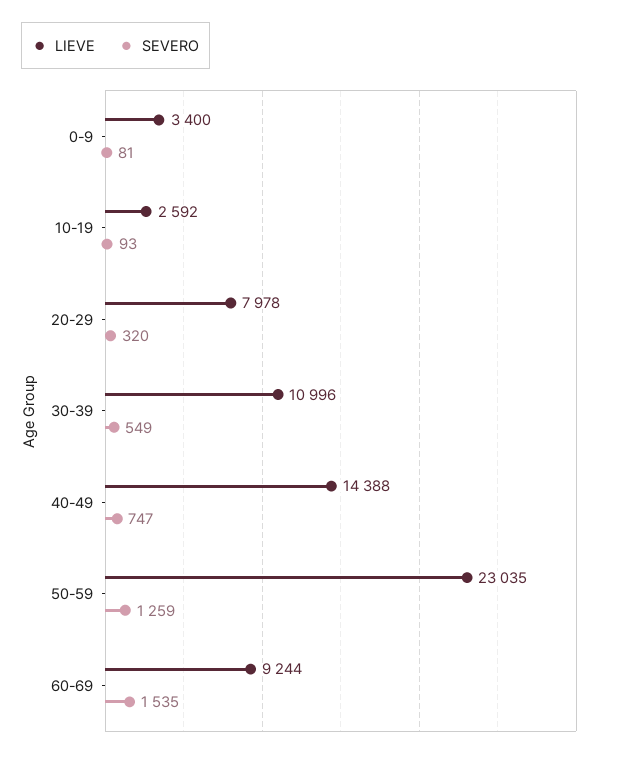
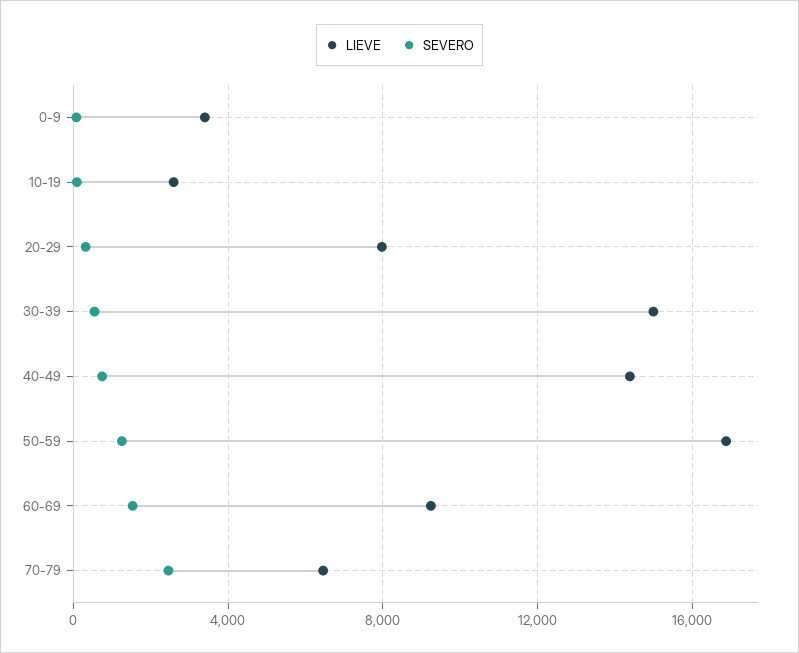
LIEVE, 30-39: 10996 -> 15000
LIEVE, 50-59: 23035 -> 17000
LIEVE, 70-79: none -> 6500
SEVERO, 70-79: none -> 2500

